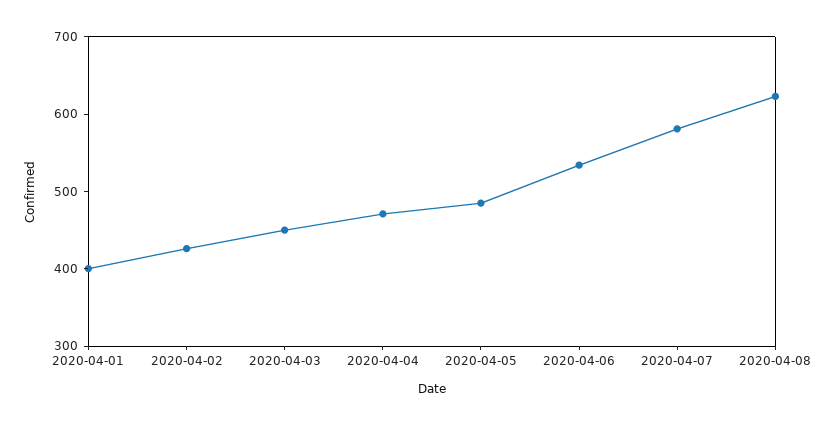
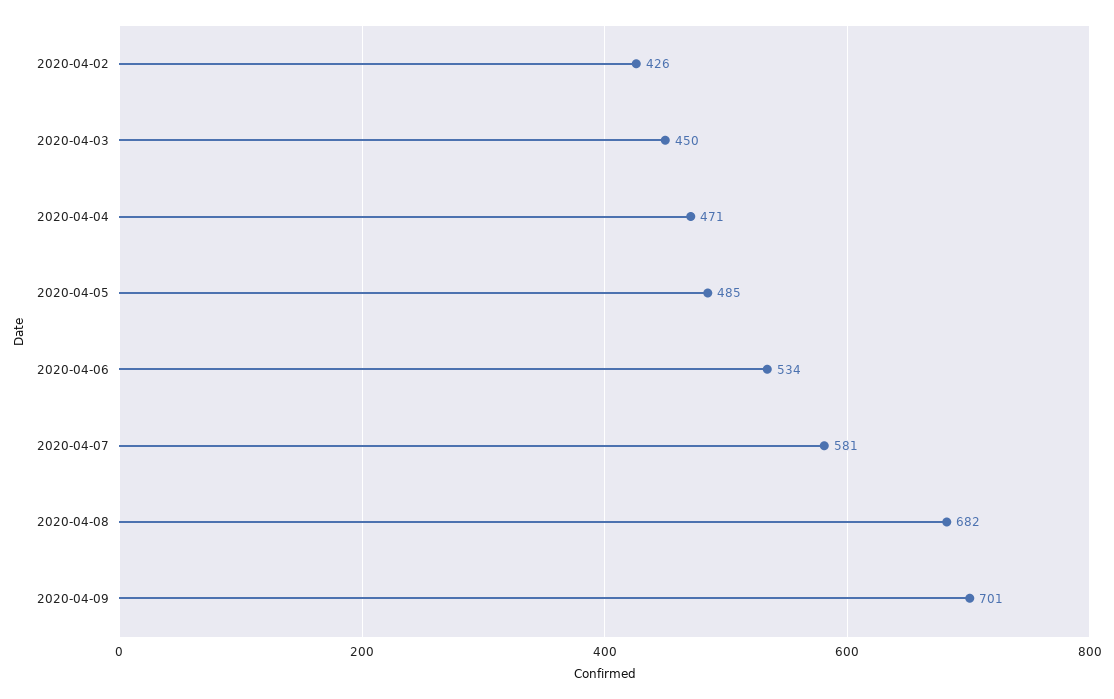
2020-04-01: 400 -> none
2020-04-08: 620 -> 682
2020-04-09: none -> 701

